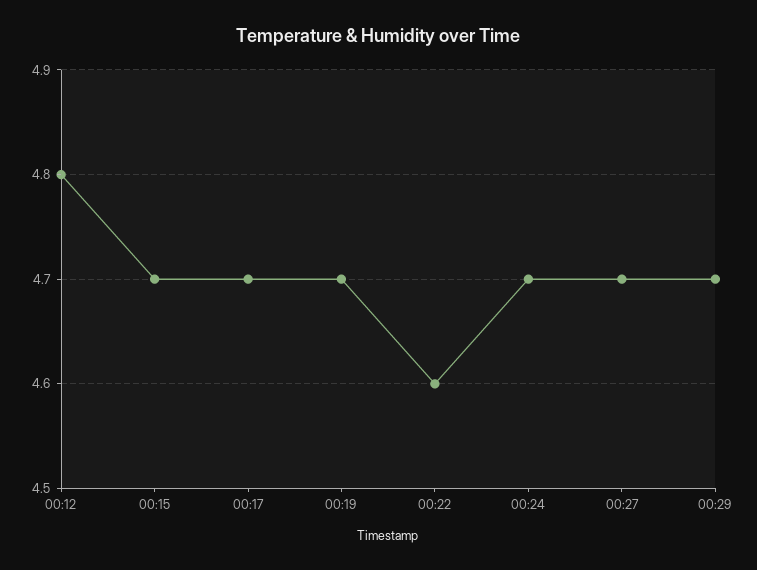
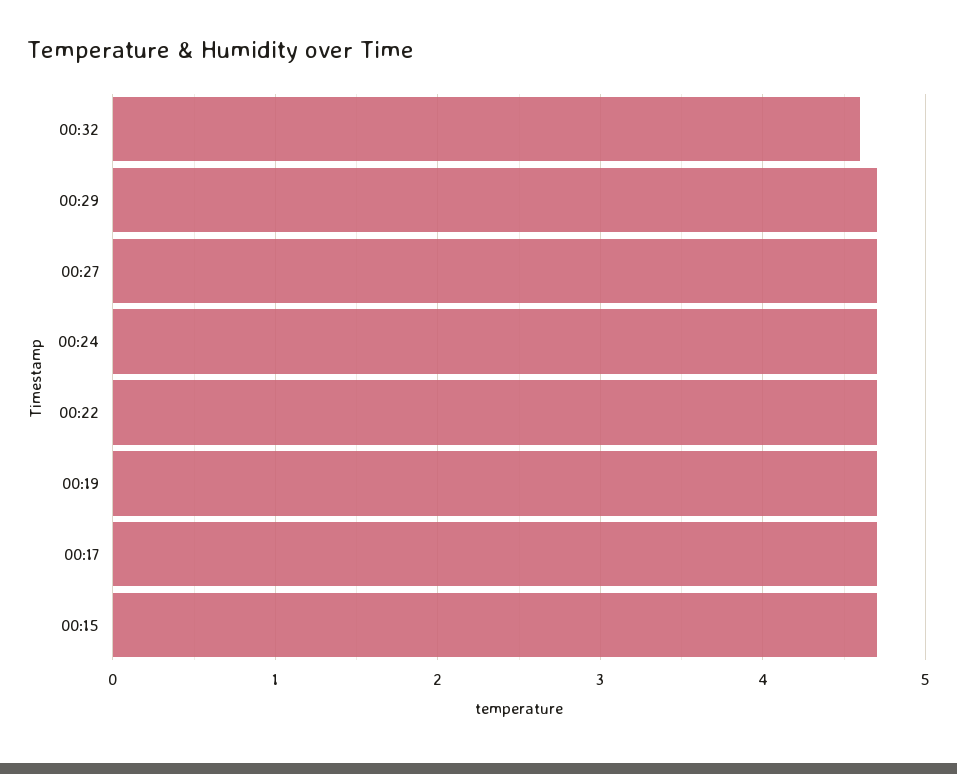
00:12: 4.8 -> none
00:22: 4.6 -> 4.7
00:32: none -> 4.6

